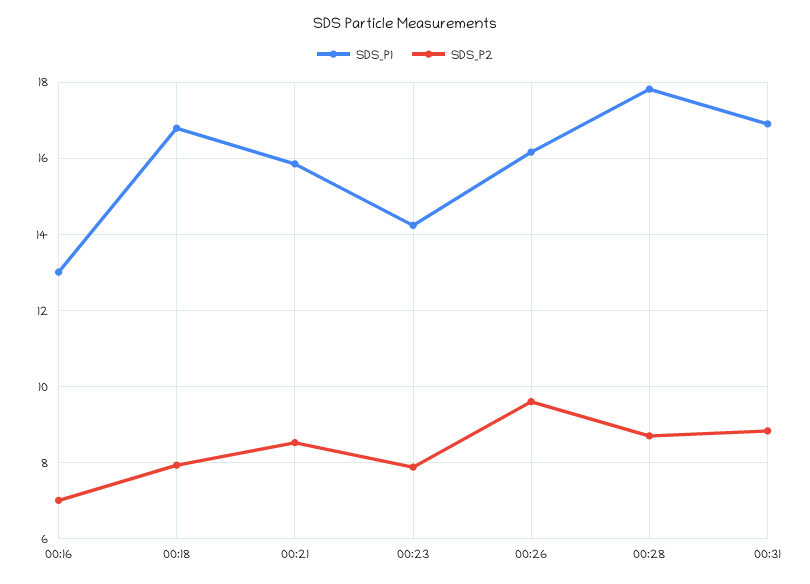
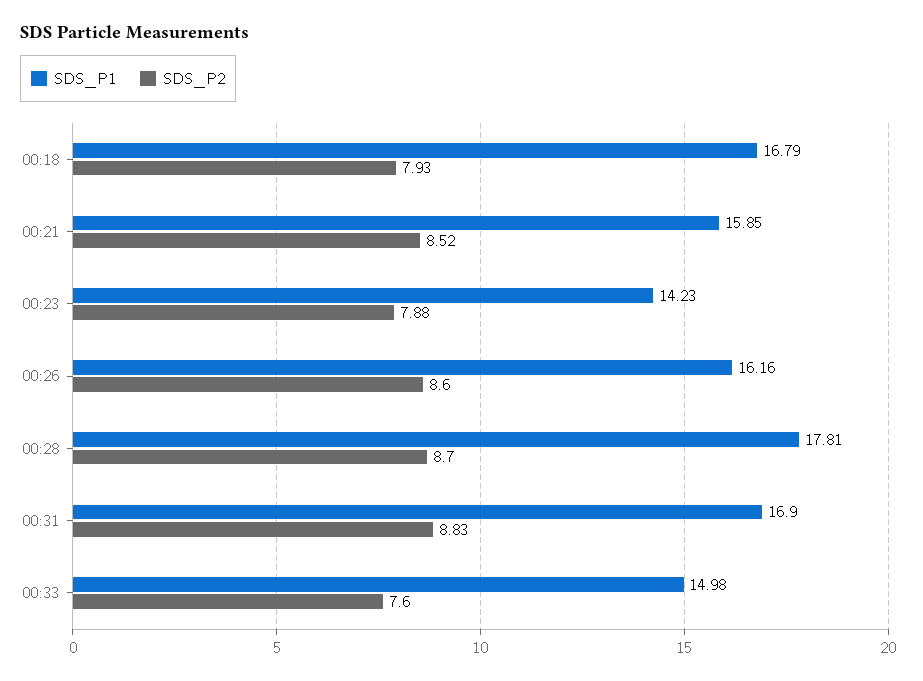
SDS_P1, 00:16: 13 -> none
SDS_P2, 00:16: 7 -> none
SDS_P2, 00:26: 9.6 -> 8.6
SDS_P1, 00:33: none -> 14.98
SDS_P2, 00:33: none -> 7.6

